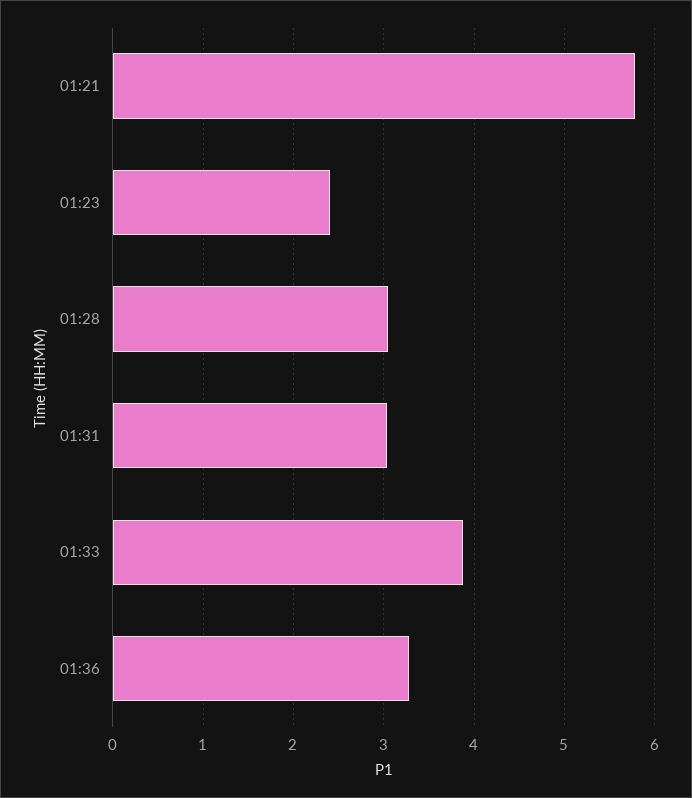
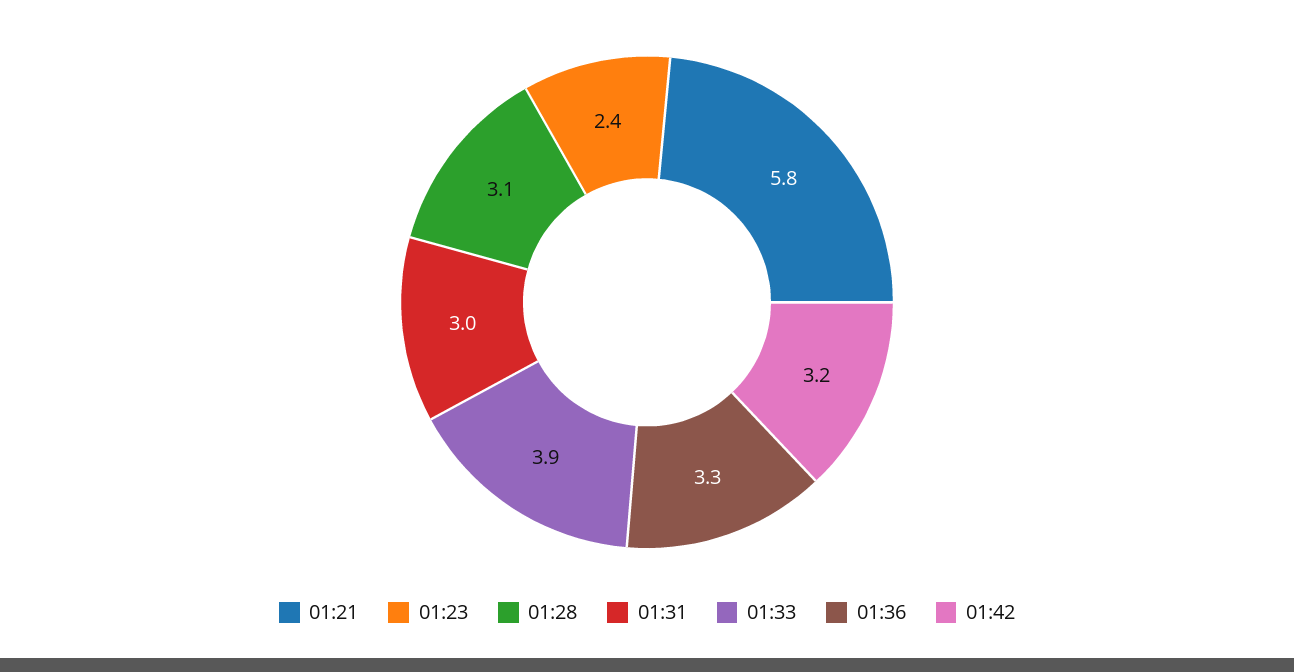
01:42: none -> 3.2

